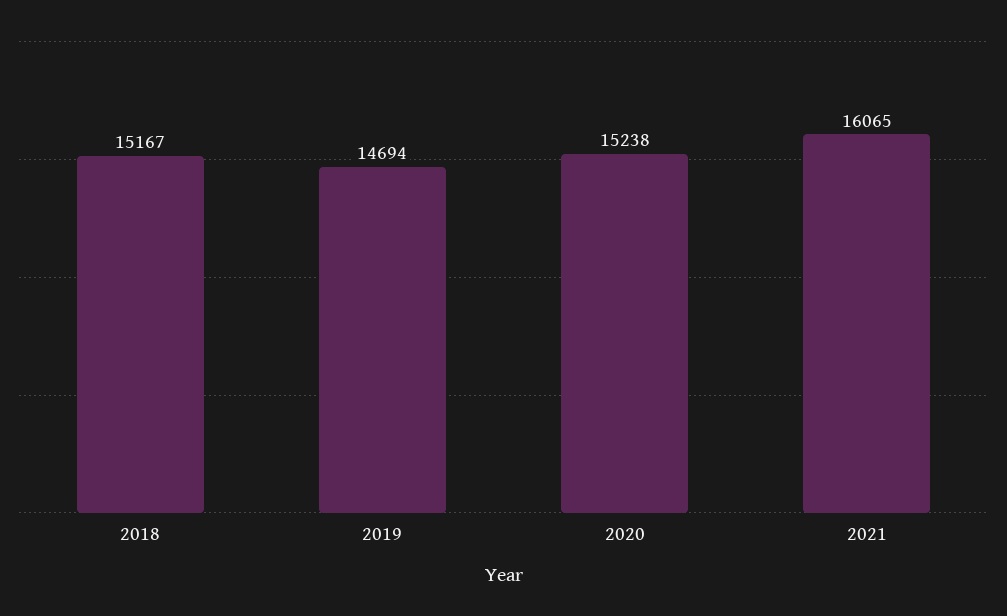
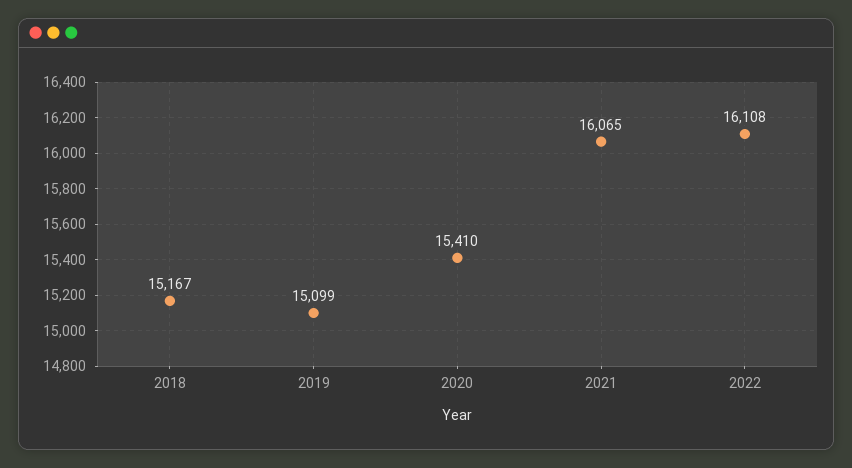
2019: 14694 -> 15099
2020: 15238 -> 15410
2022: none -> 16108

